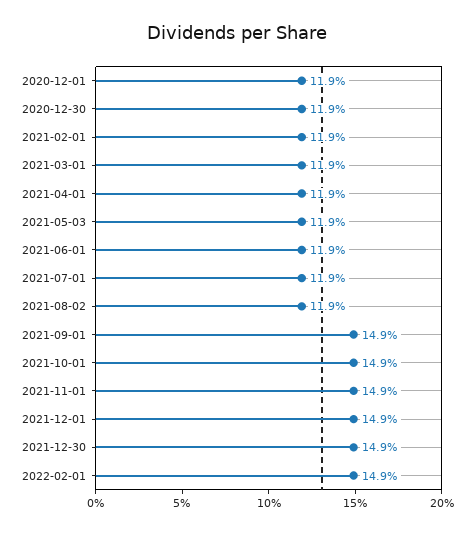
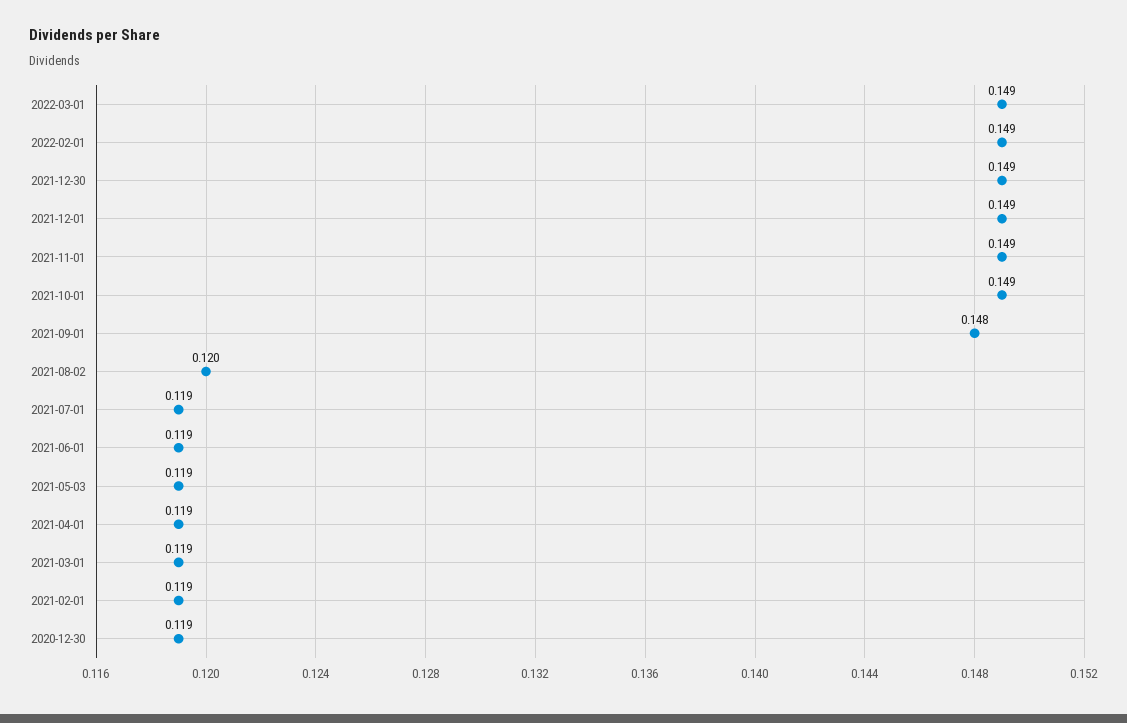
2020-12-01: 0.119 -> none
2021-08-02: 0.119 -> 0.12
2021-09-01: 0.149 -> 0.148
2022-03-01: none -> 0.149

